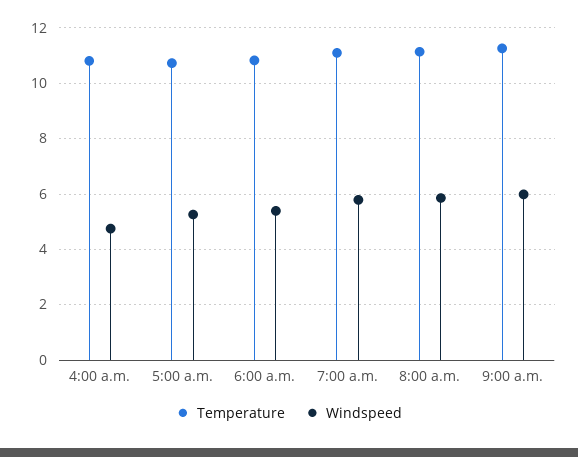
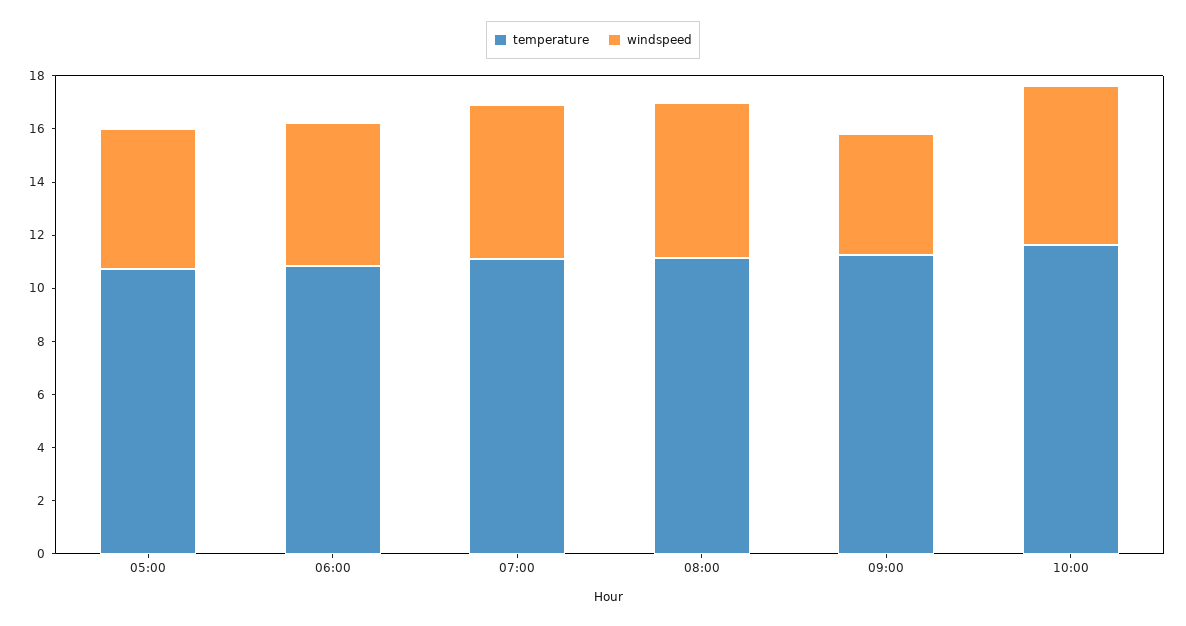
Temperature, 4:00 a.m.: 10.75 -> none
Windspeed, 4:00 a.m.: 4.75 -> none
Windspeed, 9:00 a.m.: 6 -> 4.5
Temperature, 10:00: none -> 11.5
Windspeed, 10:00: none -> 6

